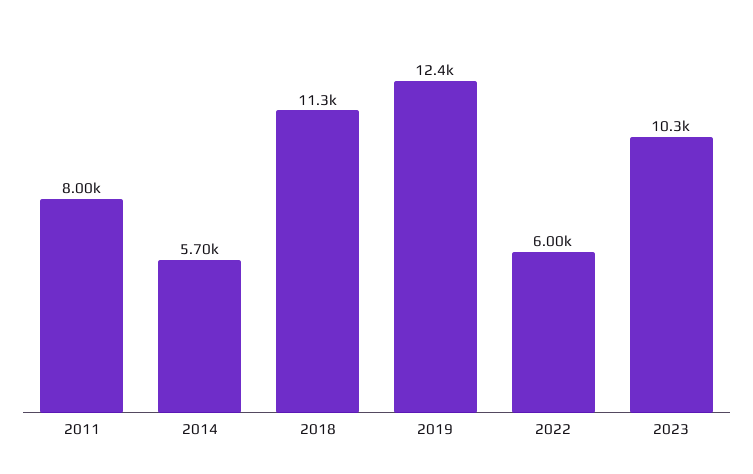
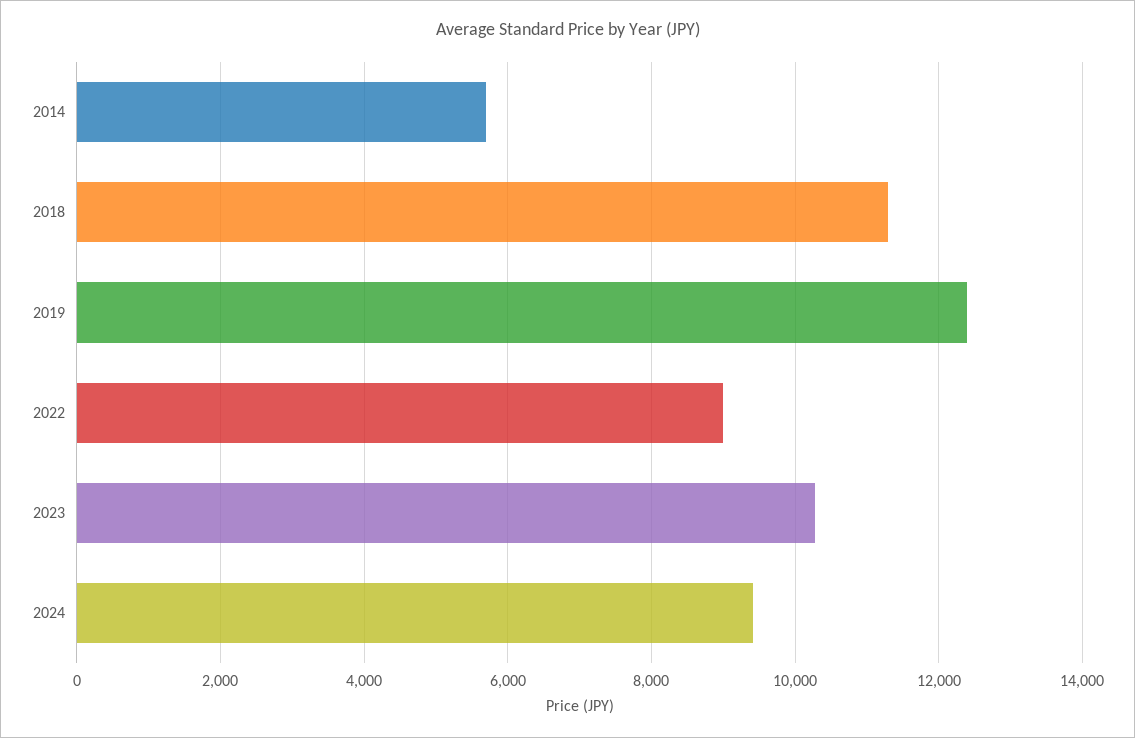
2011: 8000 -> none
2022: 6000 -> 9000
2024: none -> 9400

